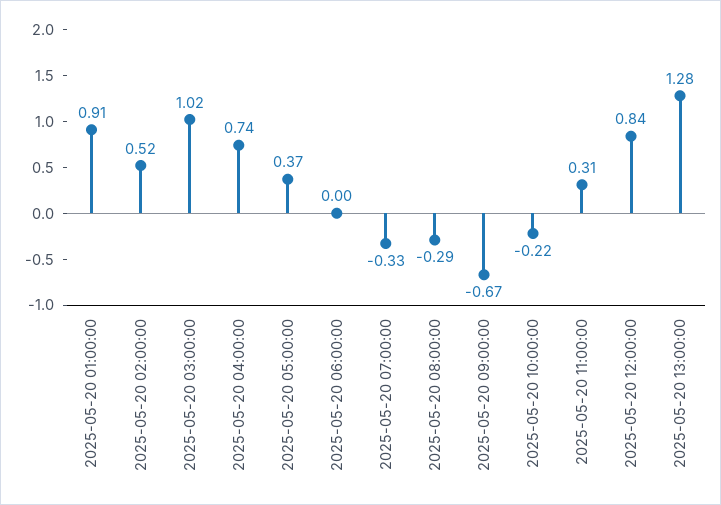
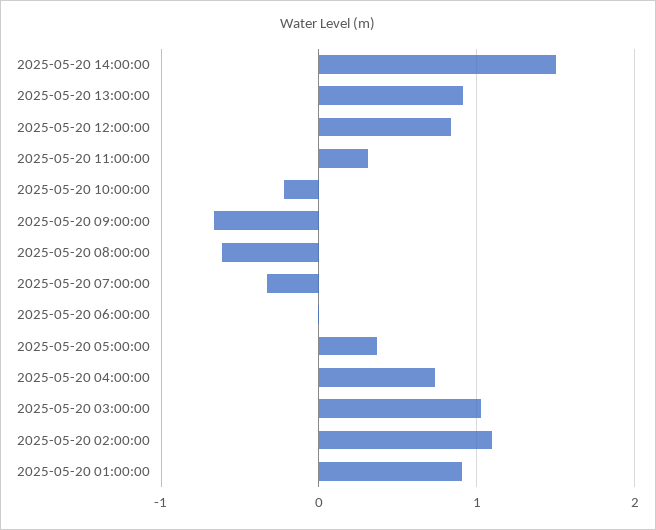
2025-05-20 02:00:00: 0.52 -> 1.1
2025-05-20 08:00:00: -0.29 -> -0.6
2025-05-20 13:00:00: 1.28 -> 0.9
2025-05-20 14:00:00: none -> 1.5

